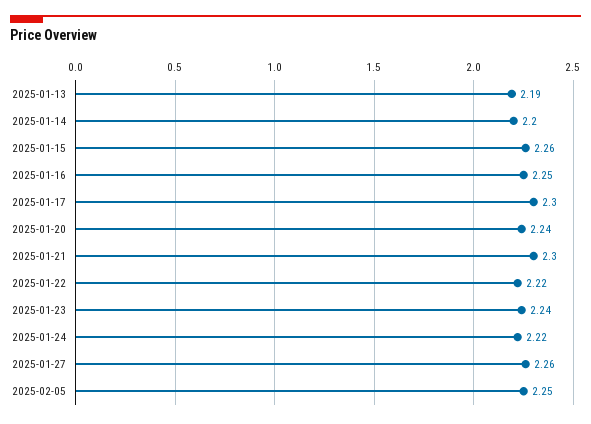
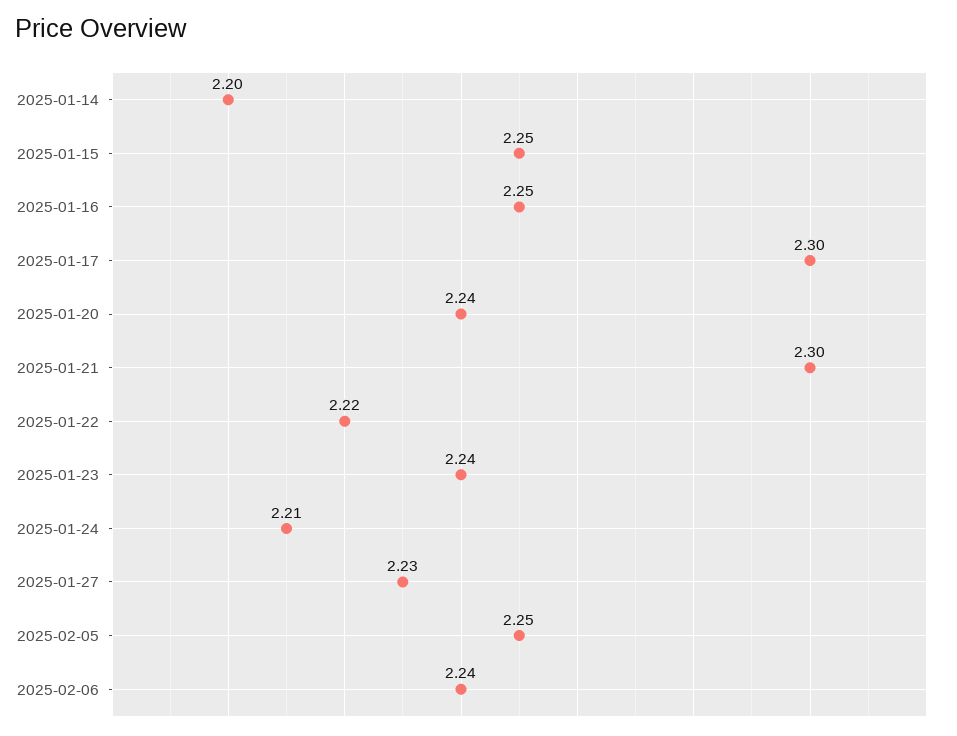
2025-01-13: 2.19 -> none
2025-01-15: 2.26 -> 2.25
2025-01-24: 2.22 -> 2.21
2025-01-27: 2.26 -> 2.23
2025-02-06: none -> 2.24

